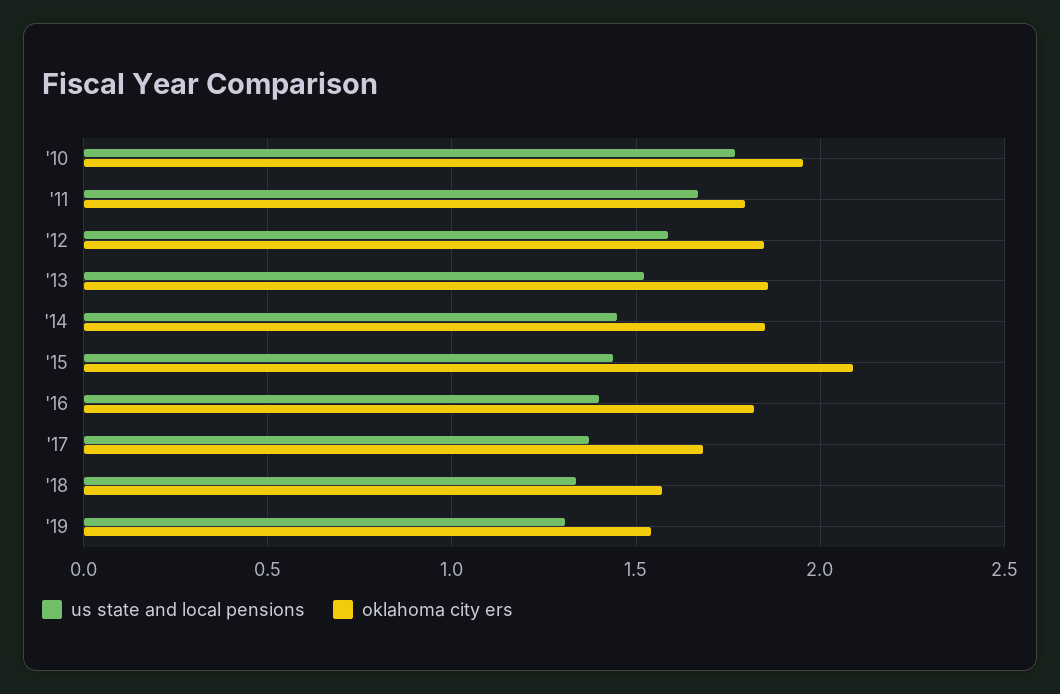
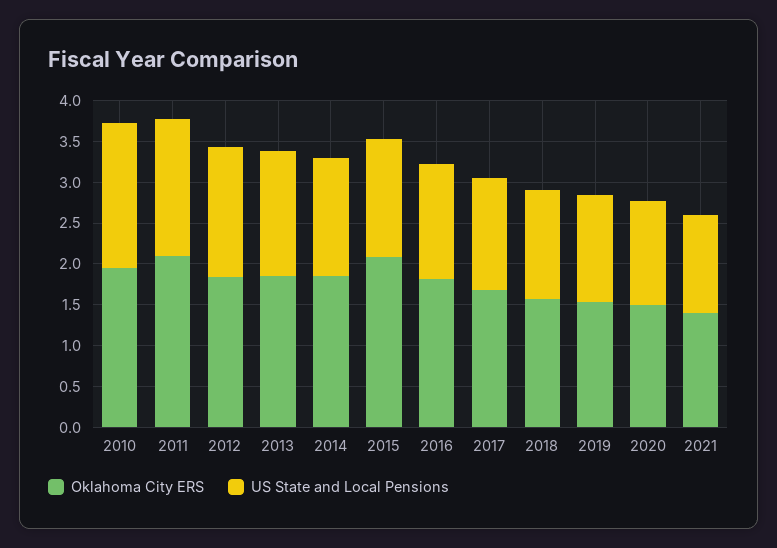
oklahoma city ers, '11: 1.8 -> 2.1
oklahoma city ers, 2020: none -> 1.5
us state and local pensions, 2020: none -> 1.3
oklahoma city ers, 2021: none -> 1.4
us state and local pensions, 2021: none -> 1.2

